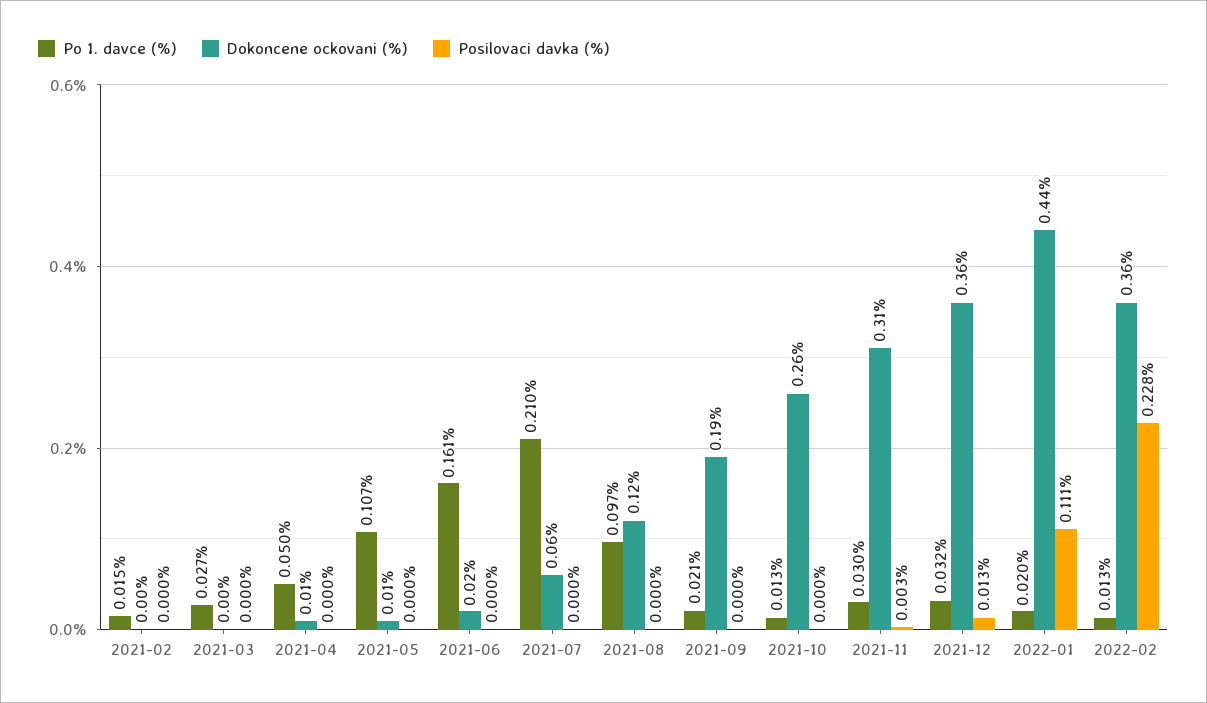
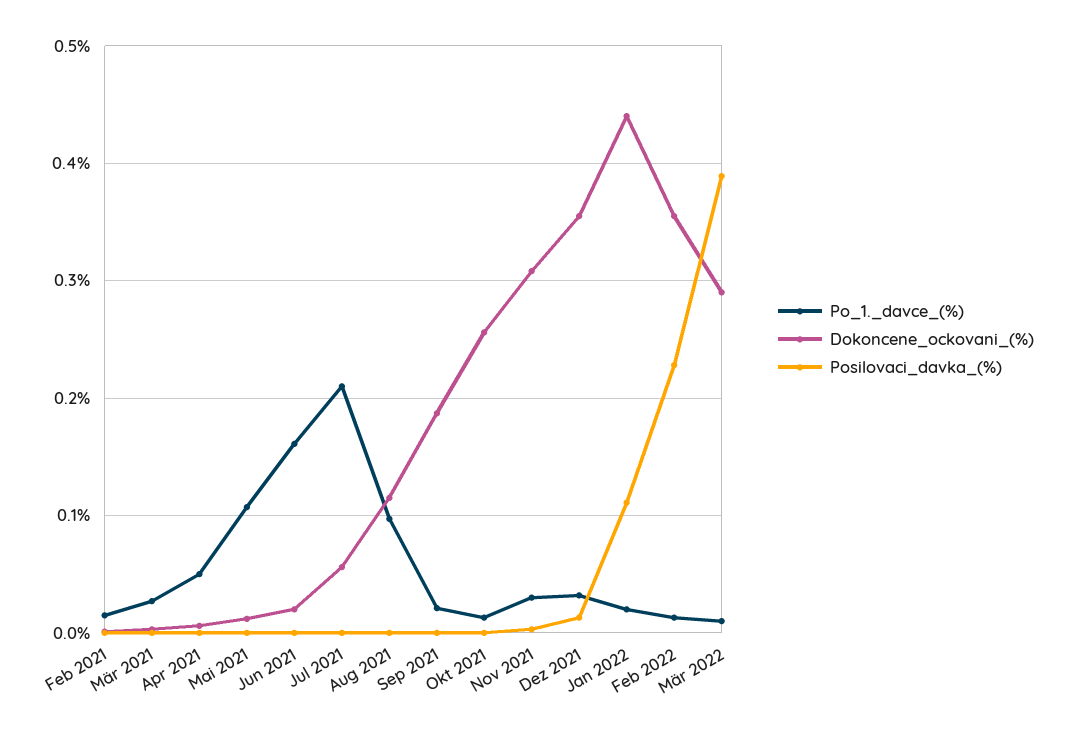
Po 1. davce (%), Mär 2022: none -> 0.01
Dokoncene ockovani (%), Mär 2022: none -> 0.29
Posilovaci davka (%), Mär 2022: none -> 0.39

